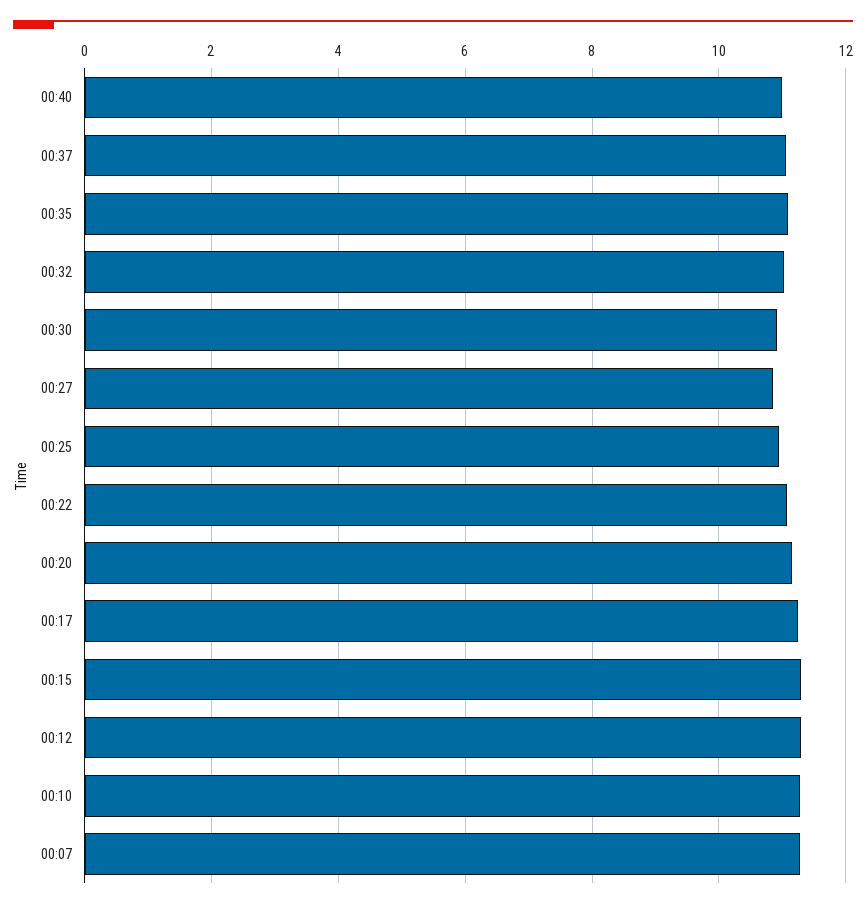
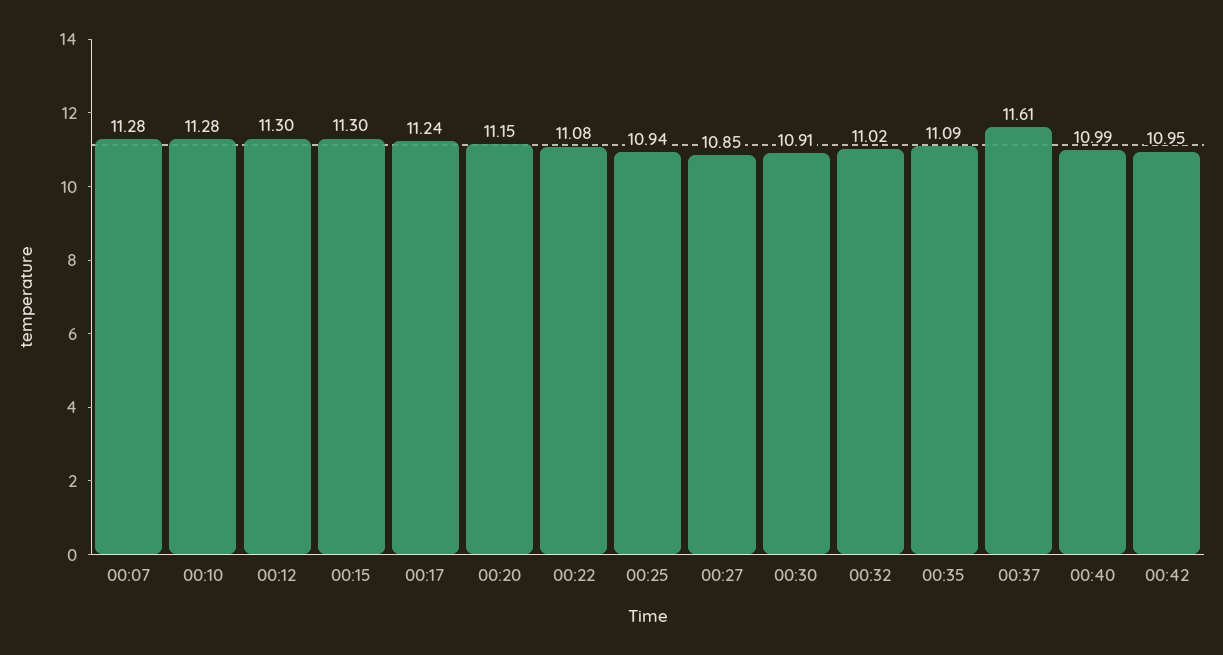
00:37: 11 -> 11.61
00:42: none -> 10.95

